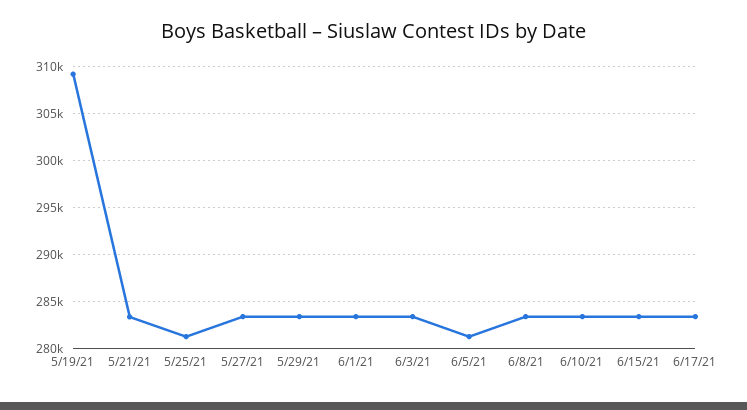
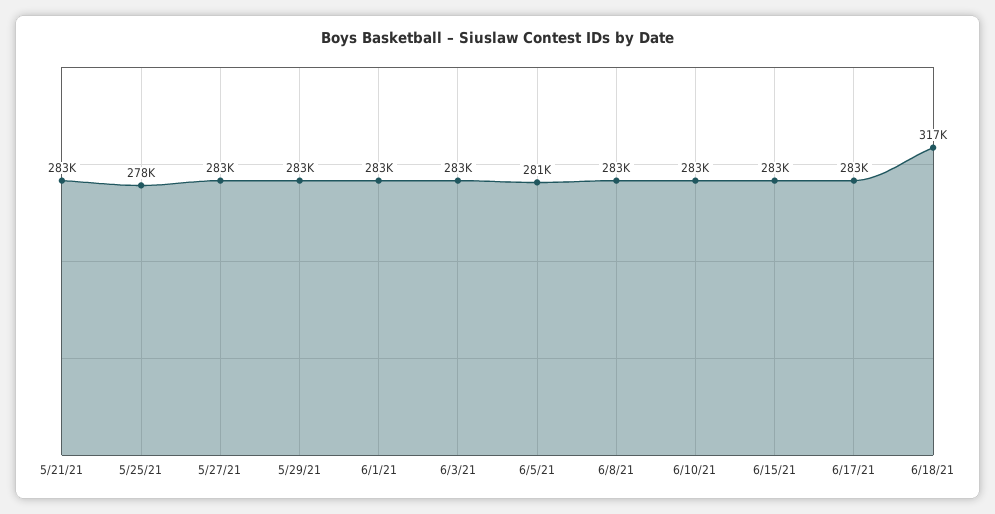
5/19/21: 309000 -> none
5/25/21: 281000 -> 278000
6/18/21: none -> 317000

